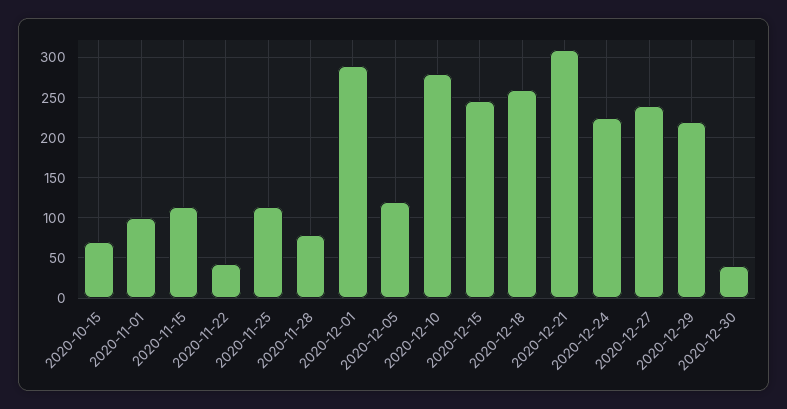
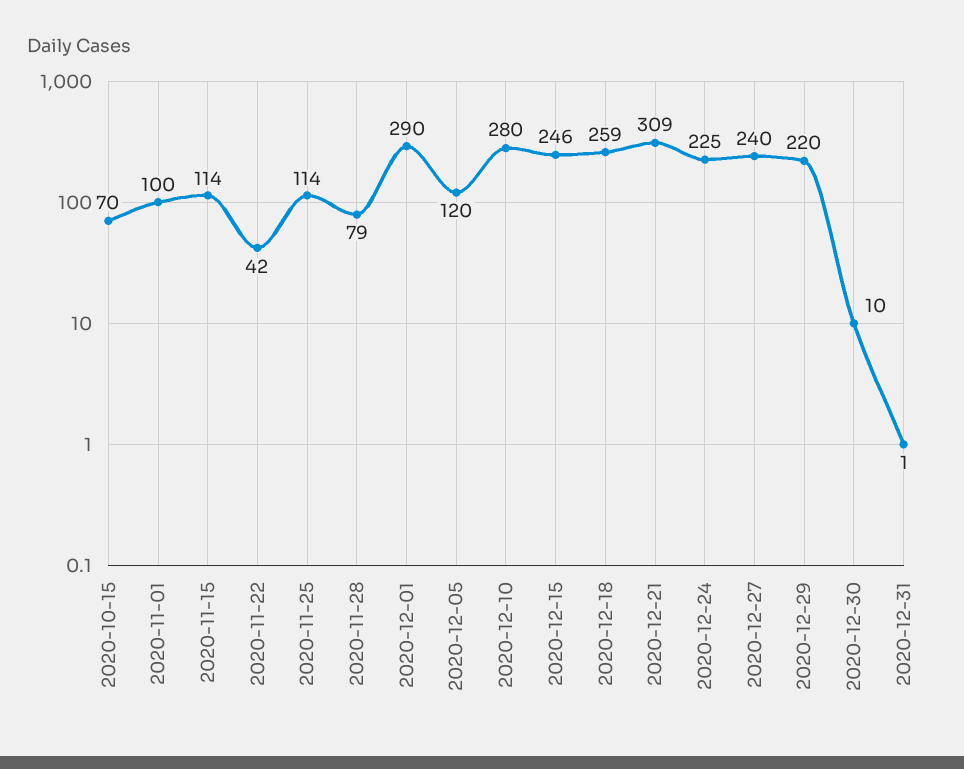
2020-12-30: 40 -> 10
2020-12-31: none -> 1

